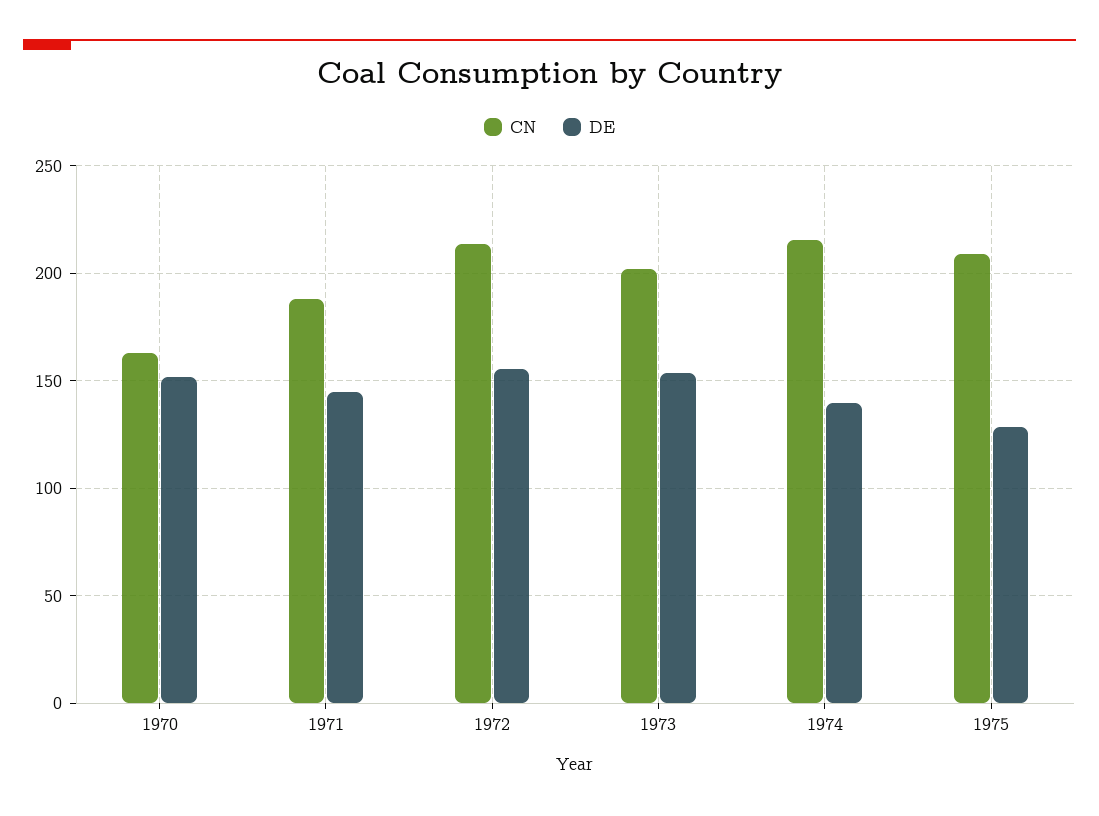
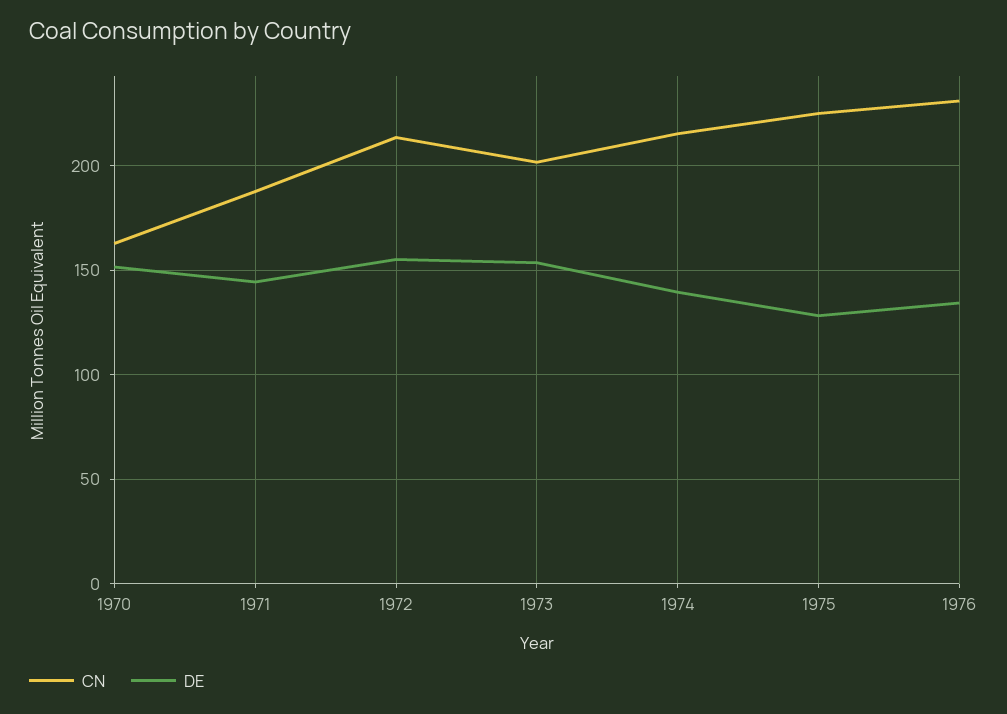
CN, 1975: 210 -> 225
CN, 1976: none -> 230
DE, 1976: none -> 135

